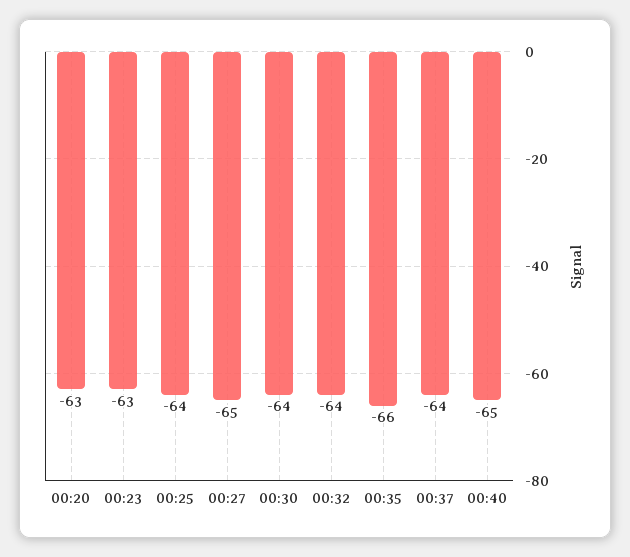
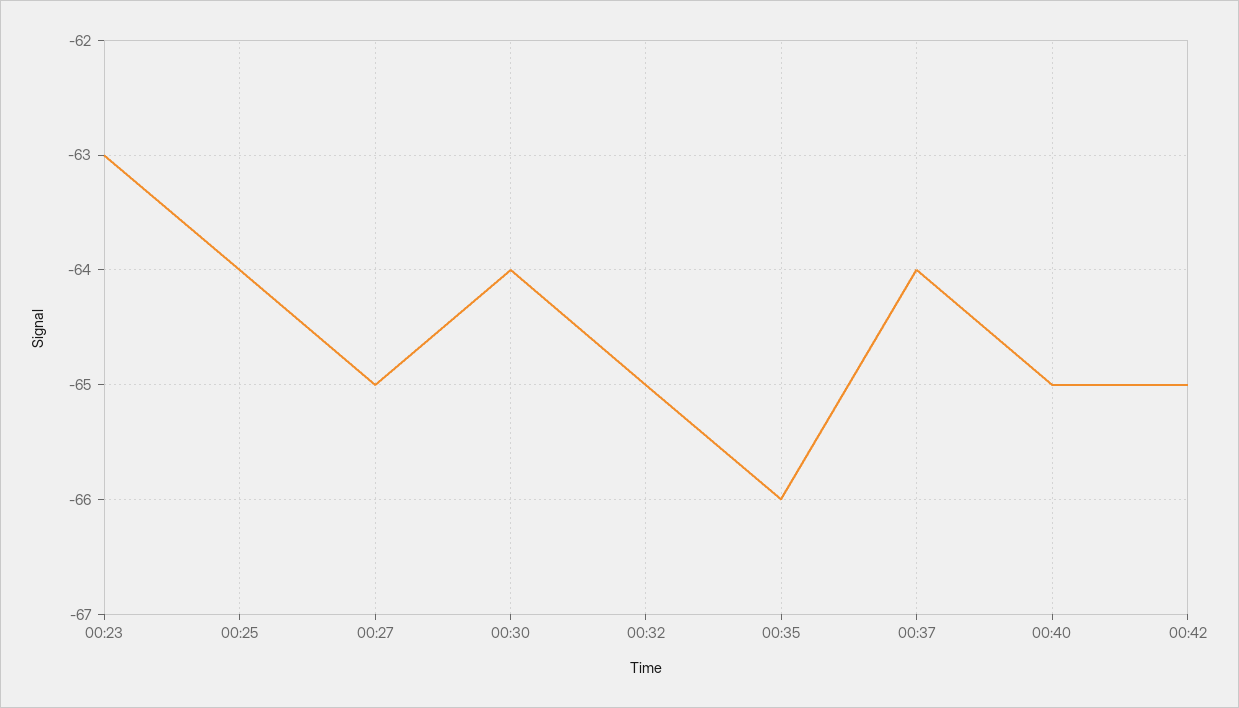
00:20: -63 -> none
00:32: -64 -> -65
00:42: none -> -65

